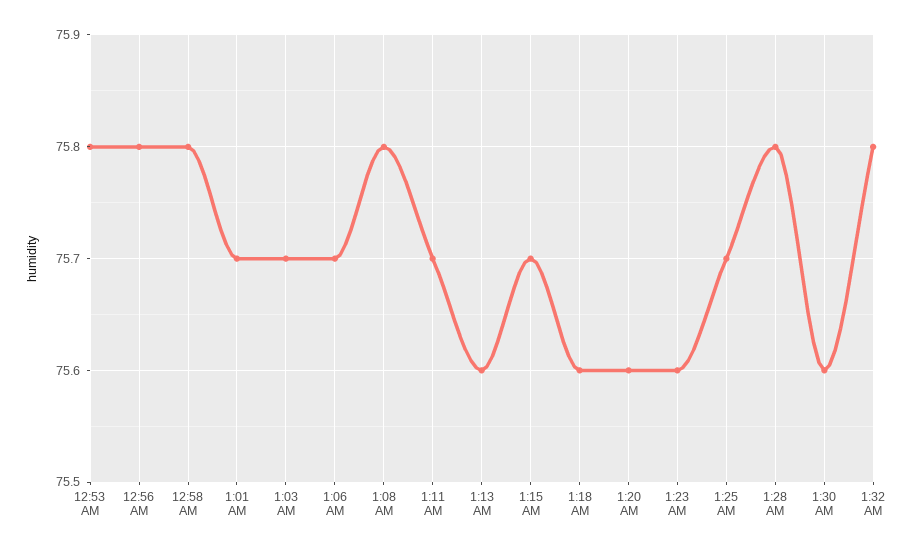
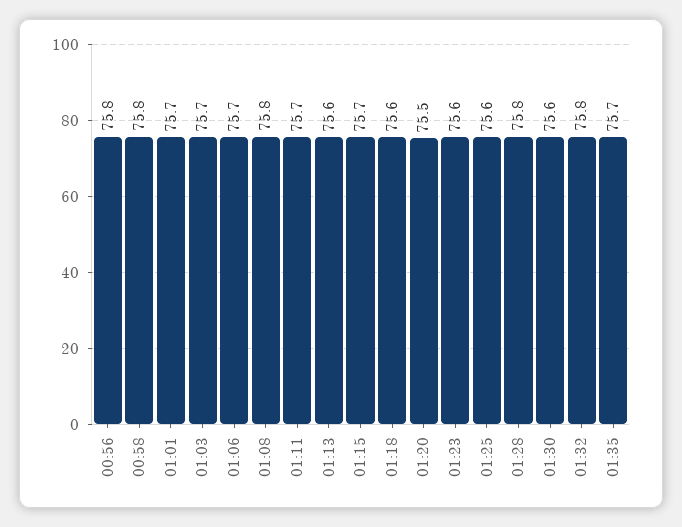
12:53 AM: 75.8 -> none
1:20 AM: 75.6 -> 75.5
1:25 AM: 75.7 -> 75.6
01:35: none -> 75.7

